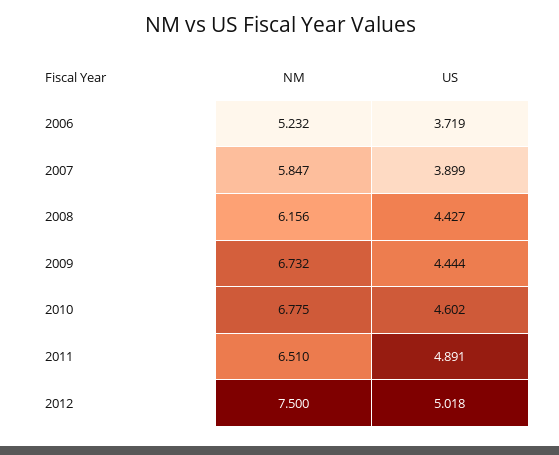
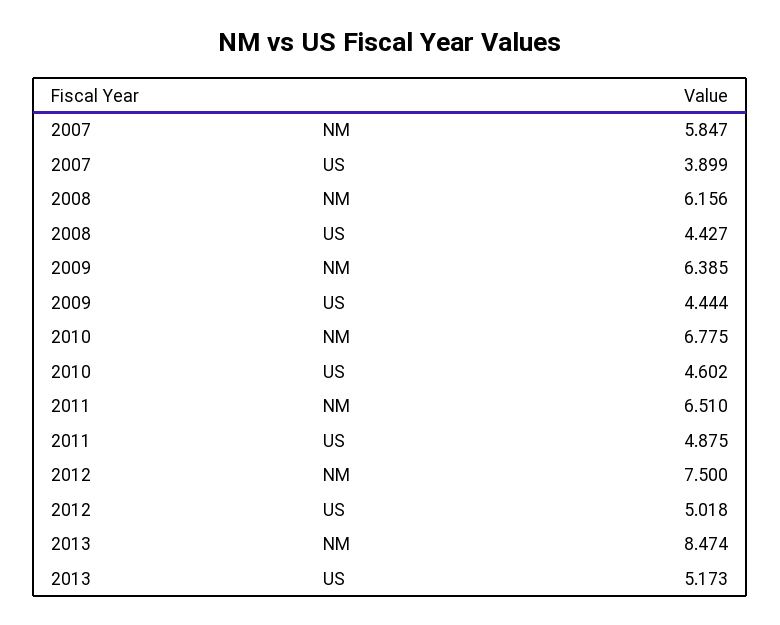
NM, 2006: 5.232 -> none
US, 2006: 3.719 -> none
NM, 2009: 6.732 -> 6.385
US, 2011: 4.891 -> 4.875
NM, 2013: none -> 8.474
US, 2013: none -> 5.173

